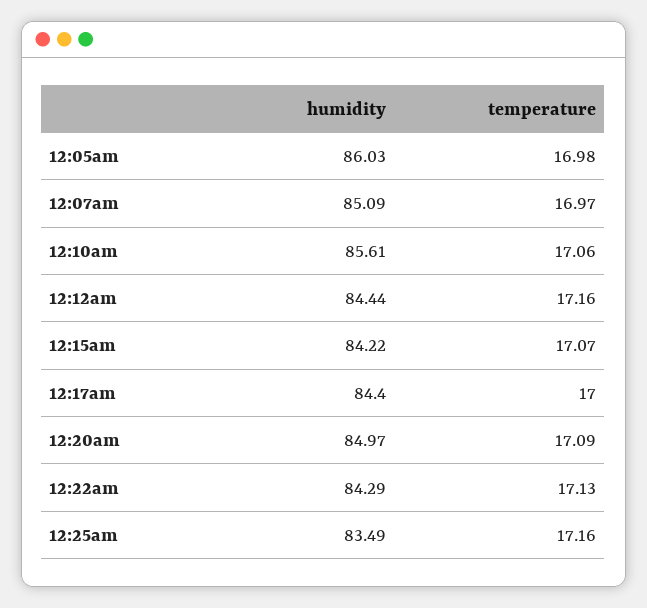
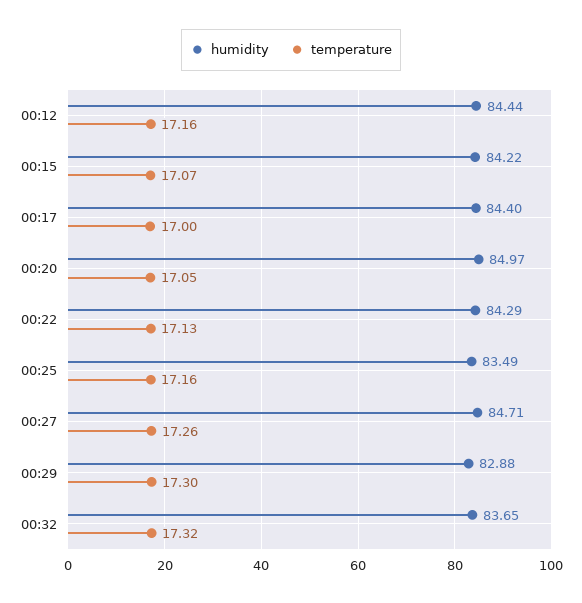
humidity, 12:05am: 86.03 -> none
temperature, 12:05am: 16.98 -> none
humidity, 12:07am: 85.09 -> none
temperature, 12:07am: 16.97 -> none
humidity, 12:10am: 85.61 -> none
temperature, 12:10am: 17.06 -> none
temperature, 12:20am: 17.09 -> 17.05
humidity, 00:27: none -> 84.71
temperature, 00:27: none -> 17.26
humidity, 00:29: none -> 82.88
temperature, 00:29: none -> 17.3
humidity, 00:32: none -> 83.65
temperature, 00:32: none -> 17.32

